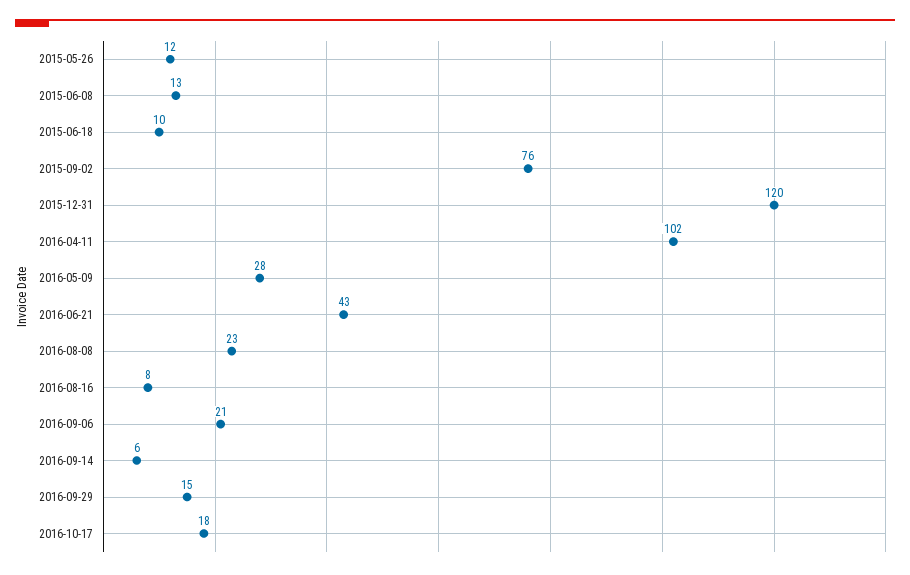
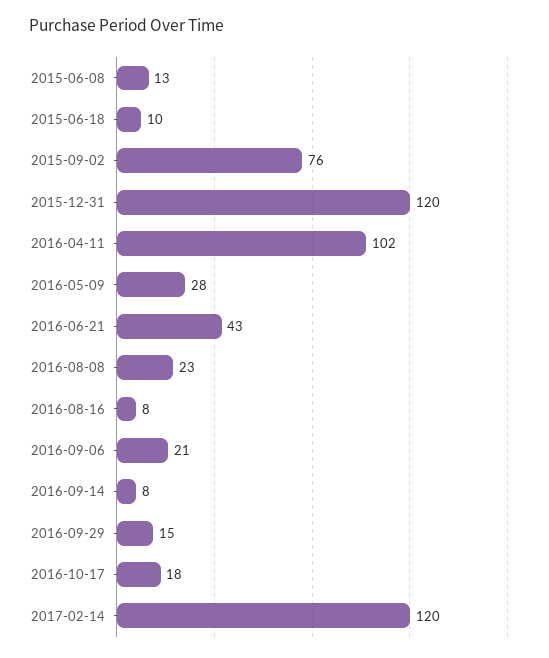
2015-05-26: 12 -> none
2016-09-14: 6 -> 8
2017-02-14: none -> 120

